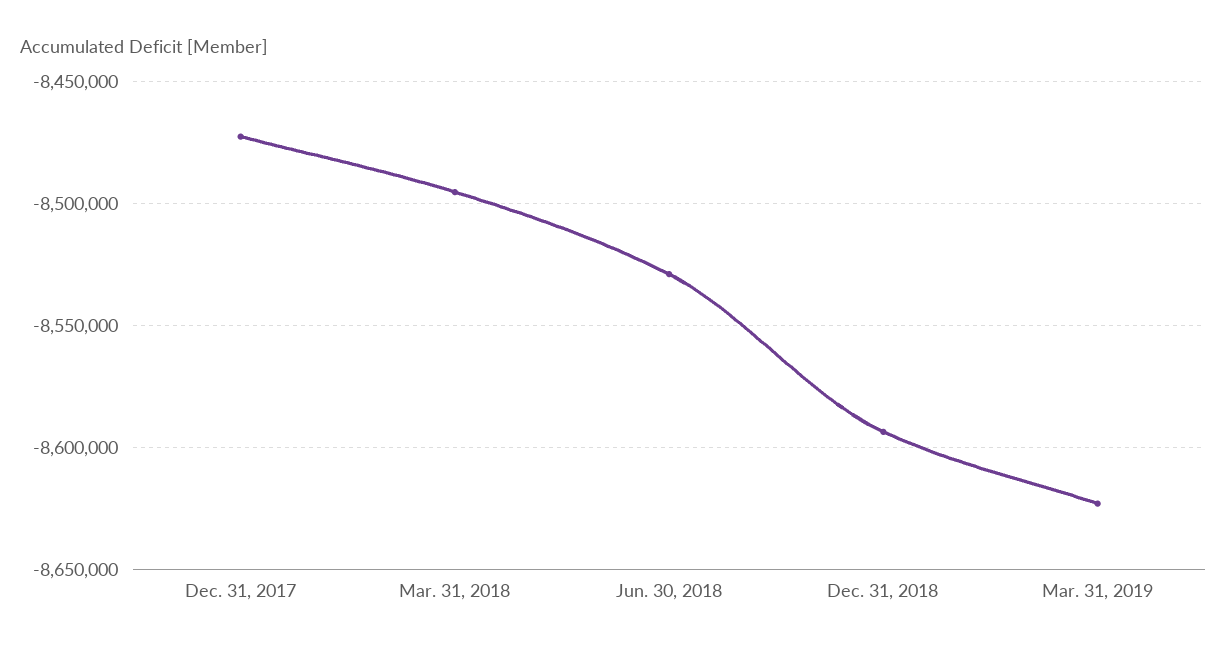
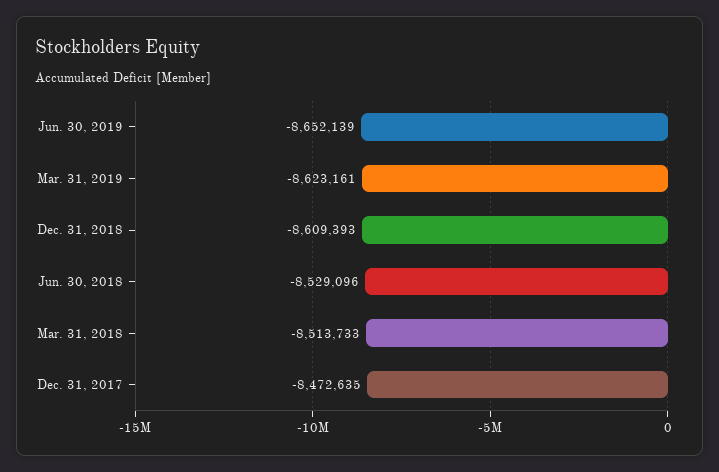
Mar. 31, 2018: -8495000 -> -8513733
Dec. 31, 2018: -8595000 -> -8609393
Jun. 30, 2019: none -> -8652139

